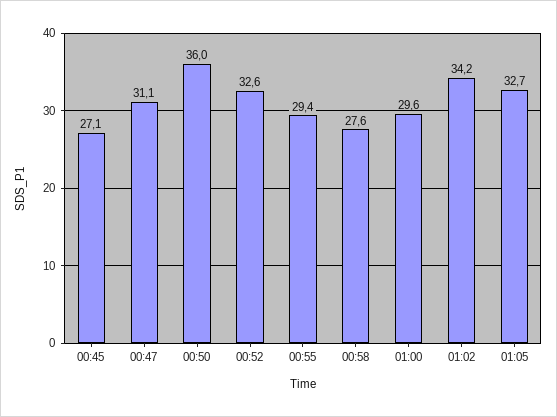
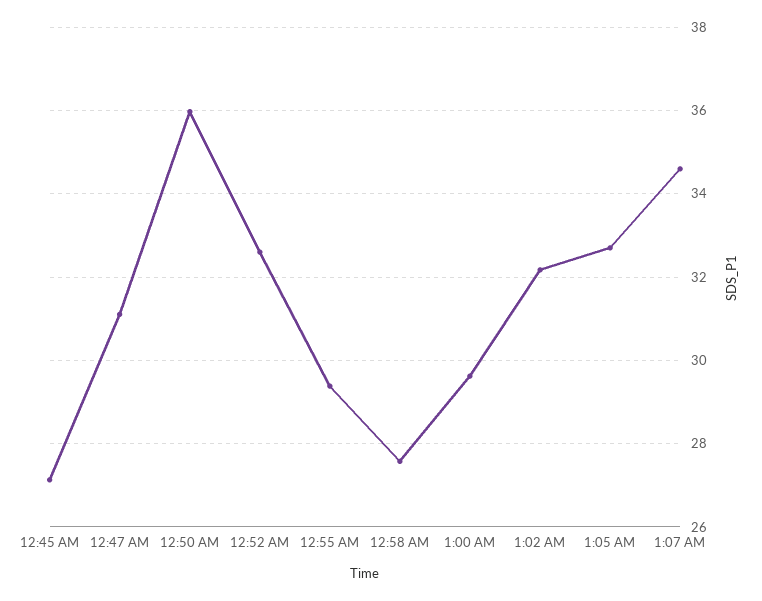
01:02: 34.2 -> 32.2
1:07 AM: none -> 34.6

